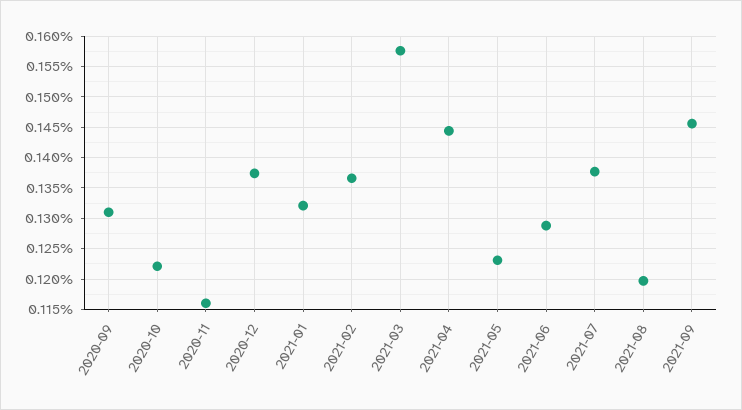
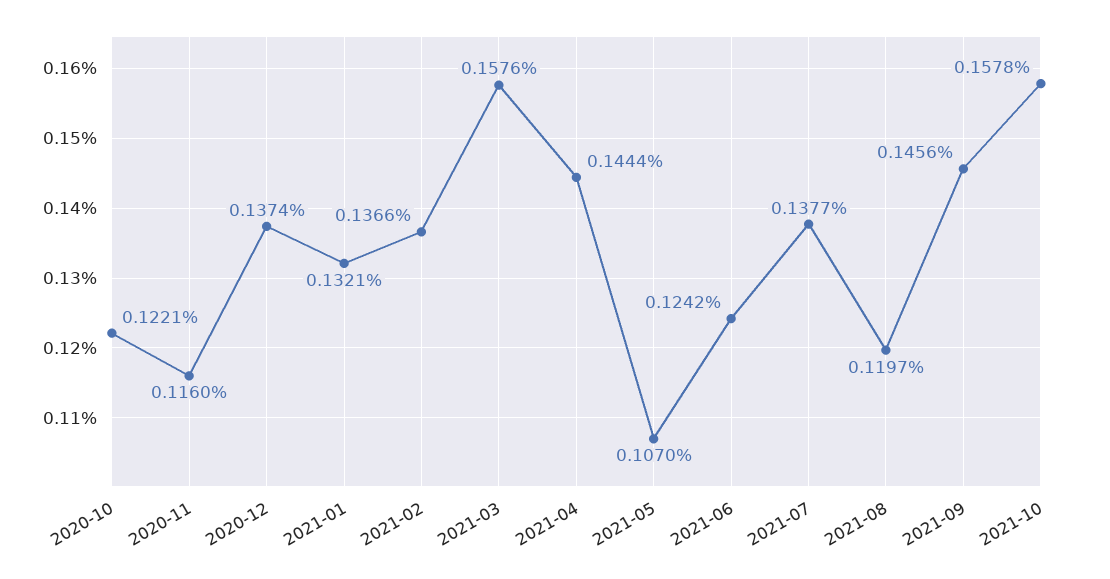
2020-09: 0.131 -> none
2021-05: 0.123 -> 0.107
2021-06: 0.129 -> 0.1242
2021-10: none -> 0.1578

